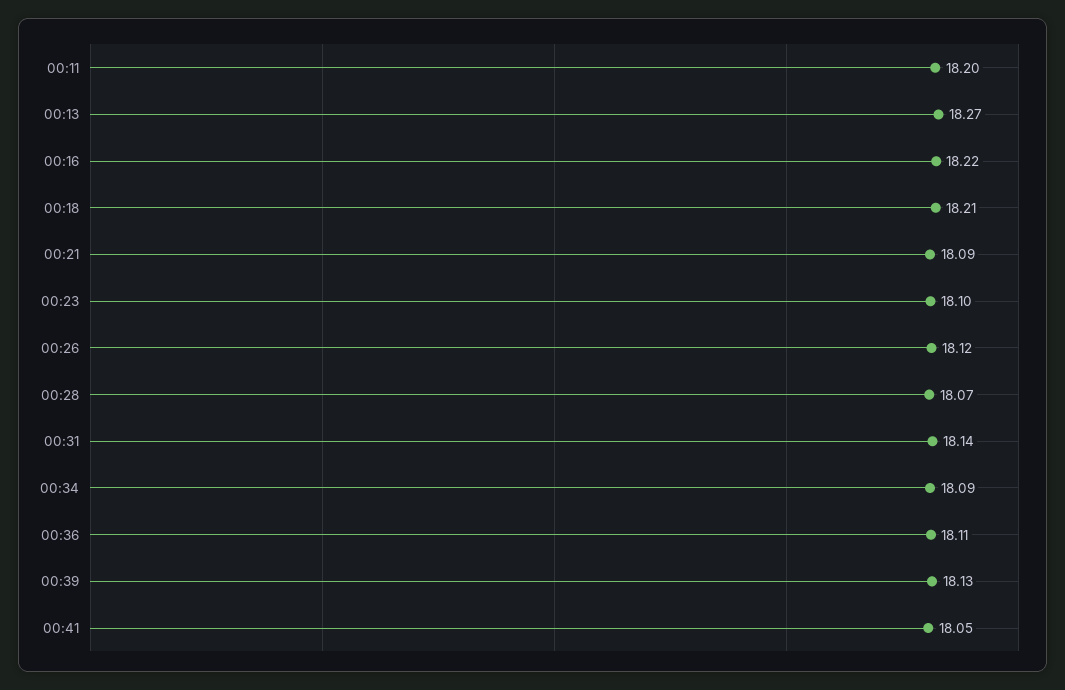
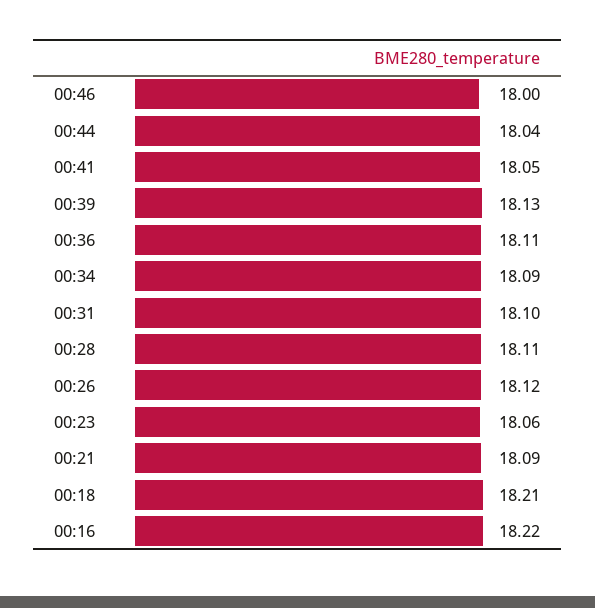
00:11: 18.2 -> none
00:13: 18.27 -> none
00:23: 18.1 -> 18.06
00:28: 18.07 -> 18.11
00:31: 18.14 -> 18.1
00:46: none -> 18
00:44: none -> 18.04

